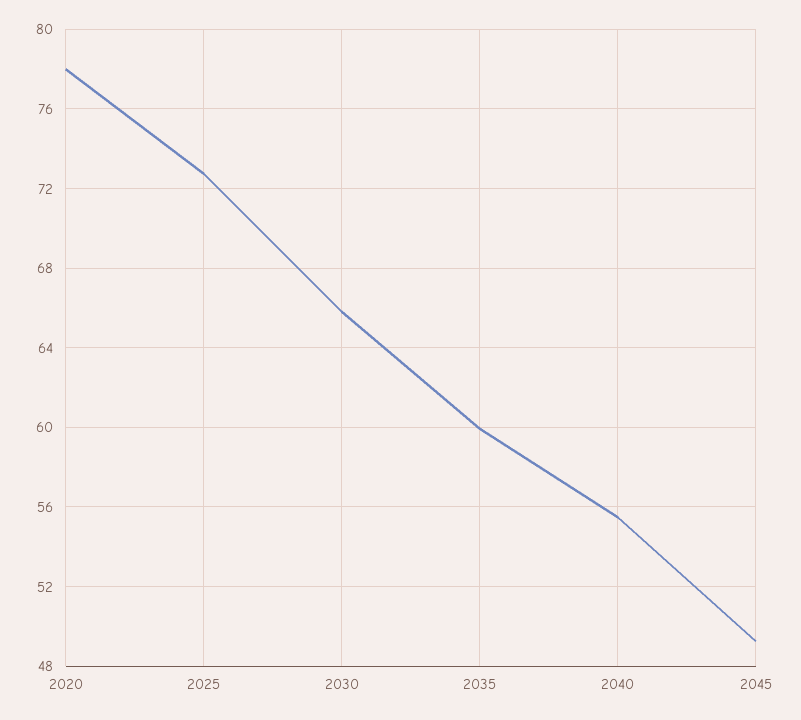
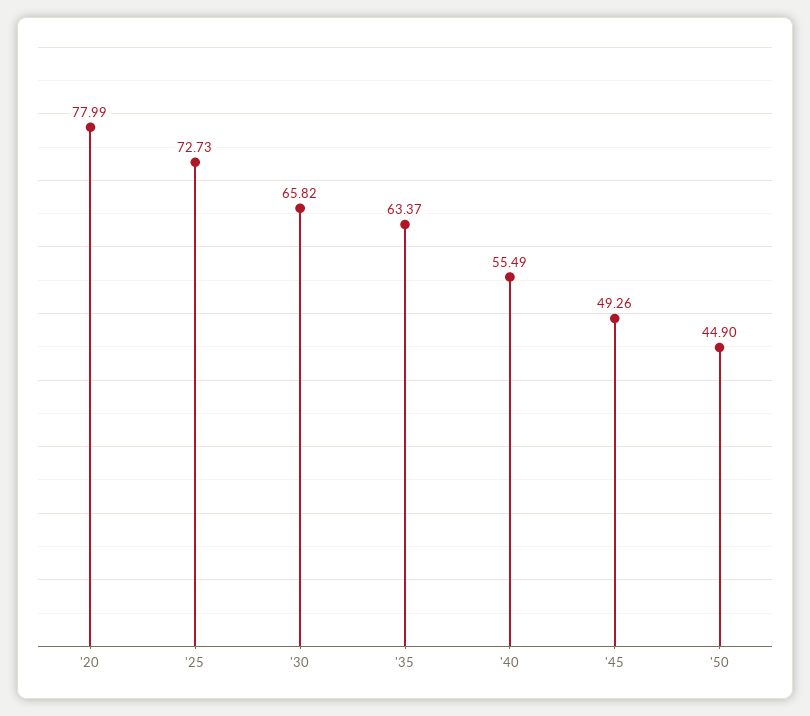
2035: 60 -> 63.37
'50: none -> 44.9

